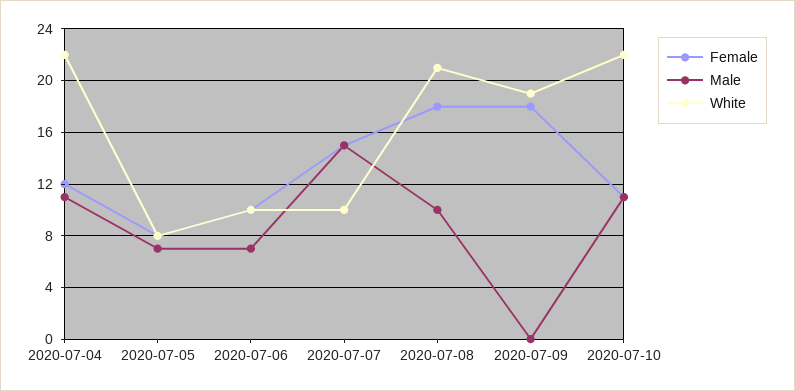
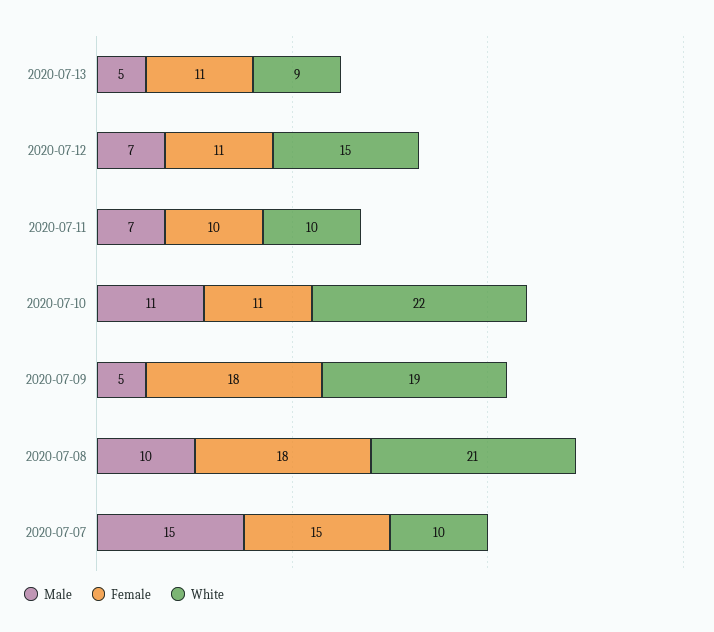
Female, 2020-07-04: 12 -> none
Male, 2020-07-04: 11 -> none
White, 2020-07-04: 22 -> none
Female, 2020-07-05: 8 -> none
Male, 2020-07-05: 7 -> none
White, 2020-07-05: 8 -> none
Female, 2020-07-06: 10 -> none
Male, 2020-07-06: 7 -> none
White, 2020-07-06: 10 -> none
Male, 2020-07-09: 0 -> 5
Male, 2020-07-13: none -> 5
Female, 2020-07-13: none -> 11
White, 2020-07-13: none -> 9
Male, 2020-07-12: none -> 7
Female, 2020-07-12: none -> 11
White, 2020-07-12: none -> 15
Male, 2020-07-11: none -> 7
Female, 2020-07-11: none -> 10
White, 2020-07-11: none -> 10

